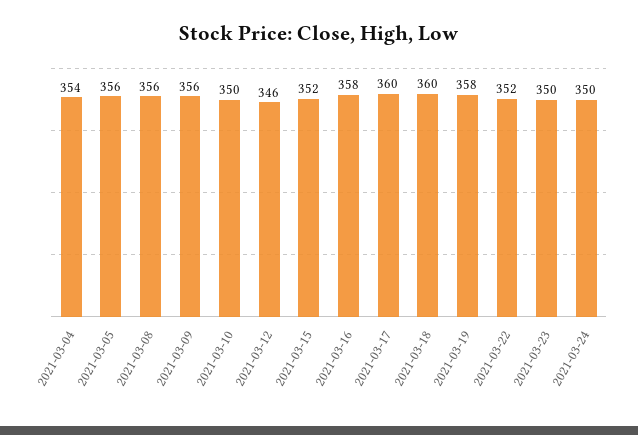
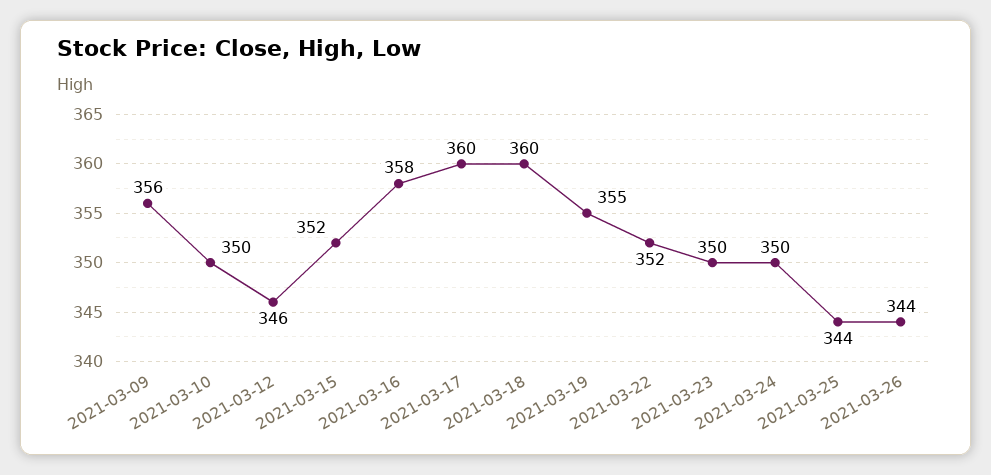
2021-03-04: 354 -> none
2021-03-05: 356 -> none
2021-03-08: 356 -> none
2021-03-19: 358 -> 355
2021-03-25: none -> 344
2021-03-26: none -> 344

